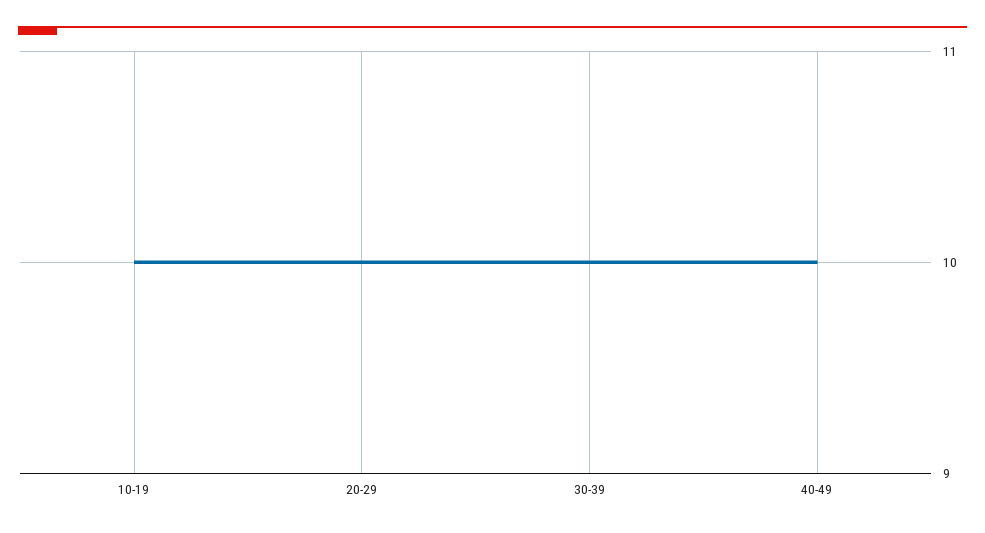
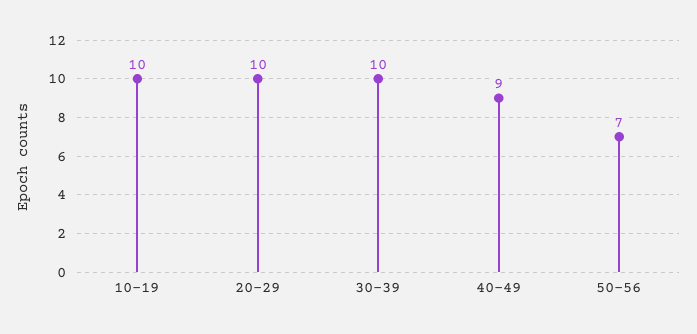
40-49: 10 -> 9
50-56: none -> 7

